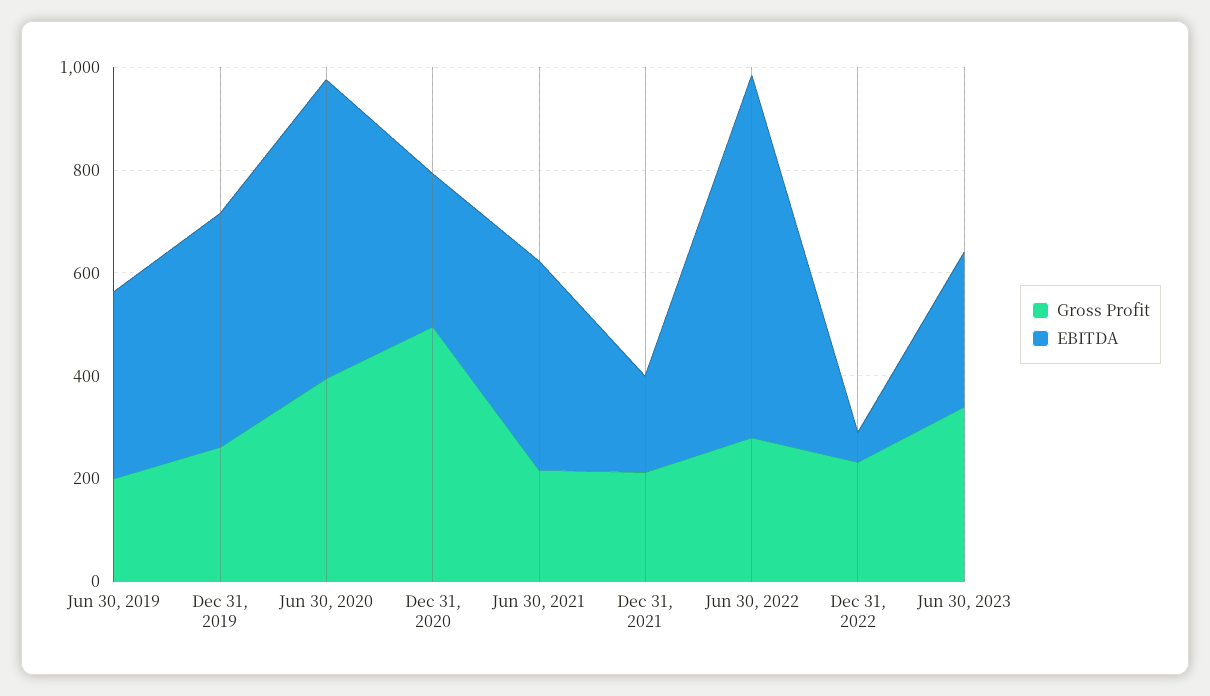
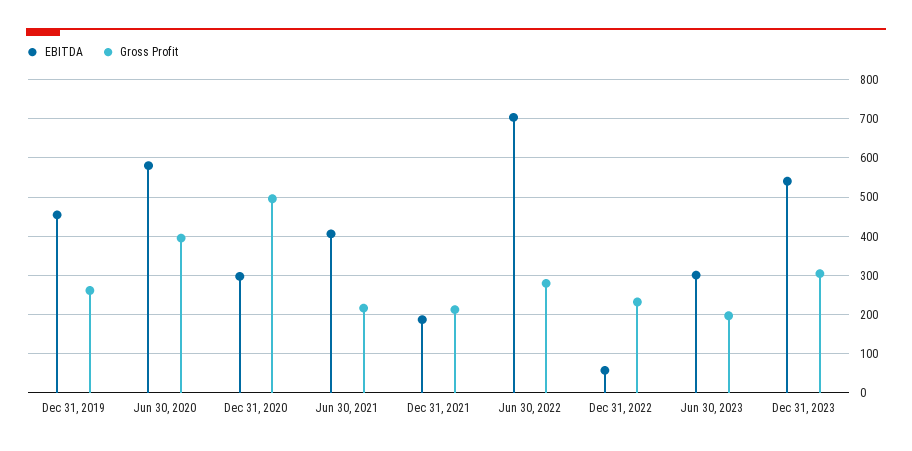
Gross Profit, Jun 30, 2019: 200 -> none
EBITDA, Jun 30, 2019: 350 -> none
Gross Profit, Jun 30, 2023: 350 -> 200
EBITDA, Dec 31, 2023: none -> 540
Gross Profit, Dec 31, 2023: none -> 300

